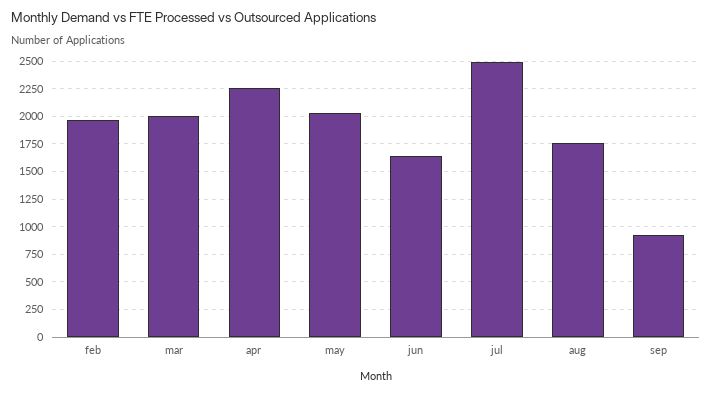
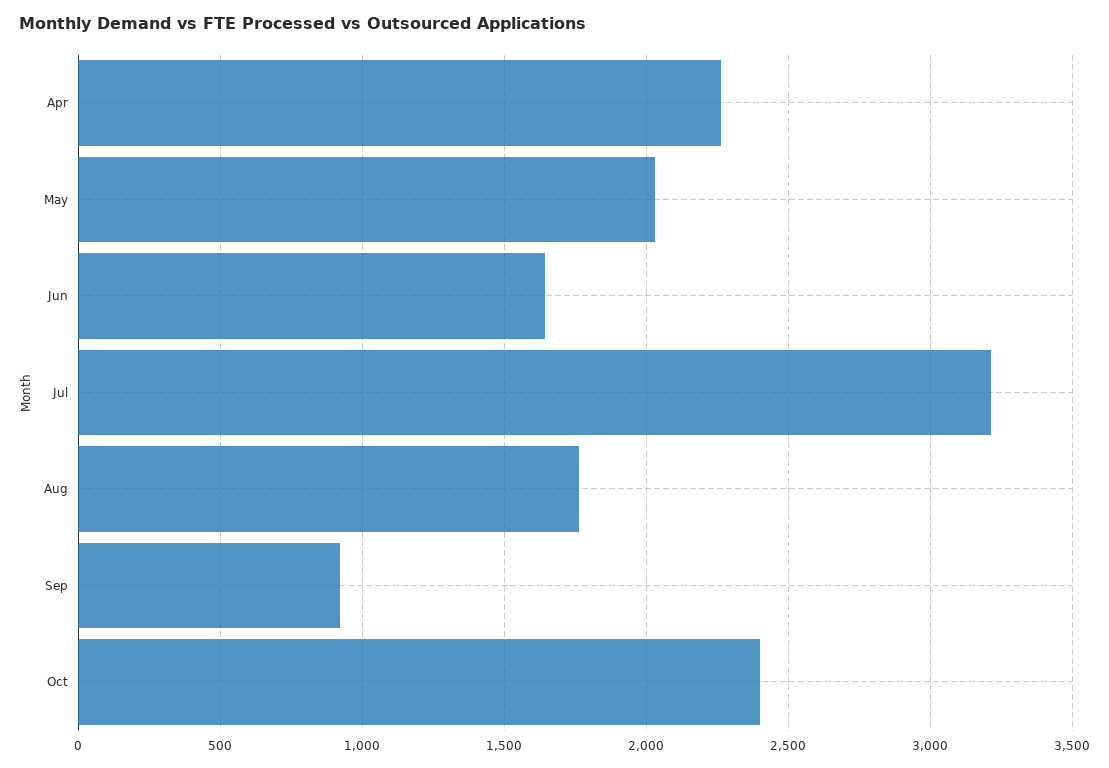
feb: 2000 -> none
mar: 2000 -> none
jul: 2500 -> 3200
Oct: none -> 2400

